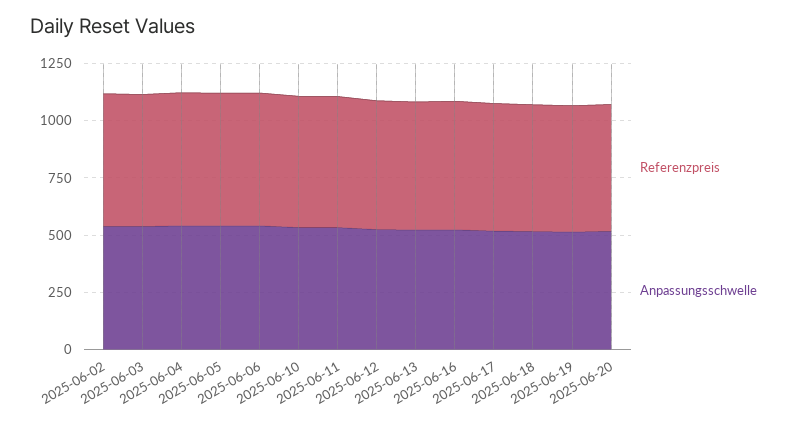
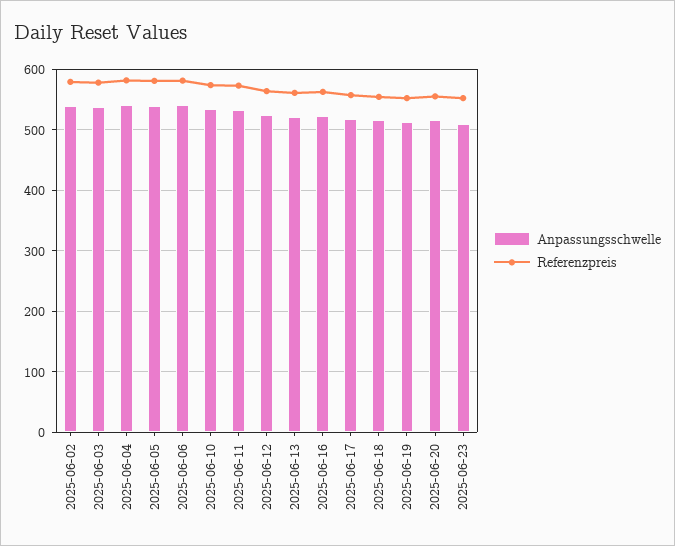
Anpassungsschwelle, 2025-06-23: none -> 510
Referenzpreis, 2025-06-23: none -> 550

